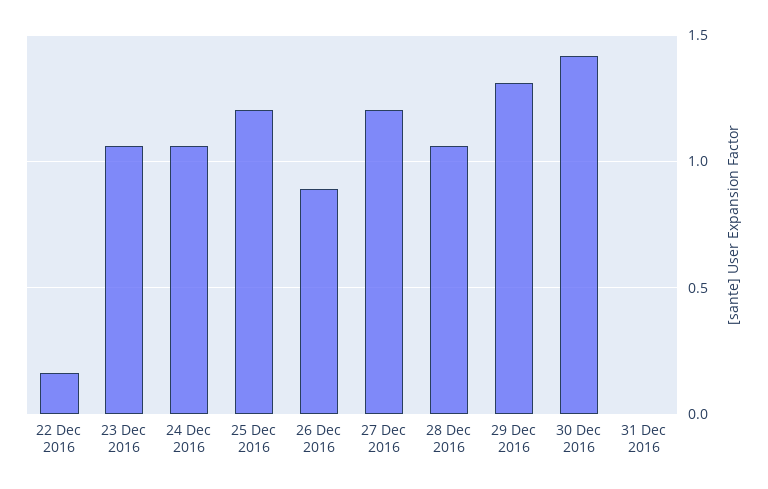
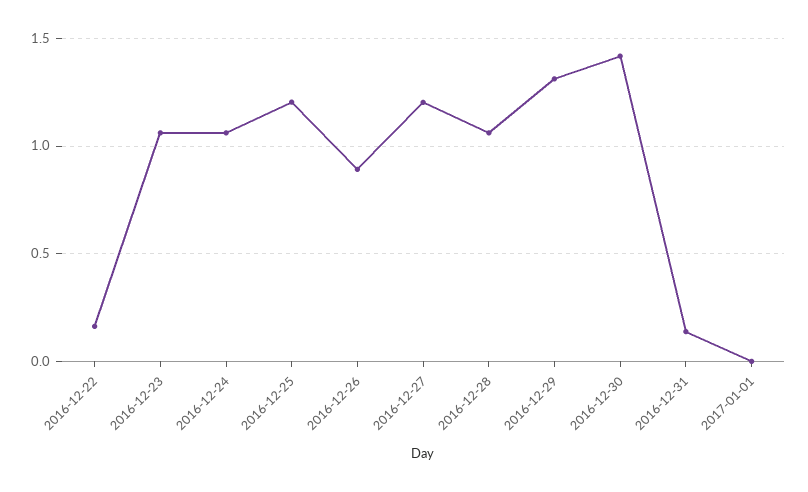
31 Dec 2016: 0 -> 0.15
2017-01-01: none -> 0

